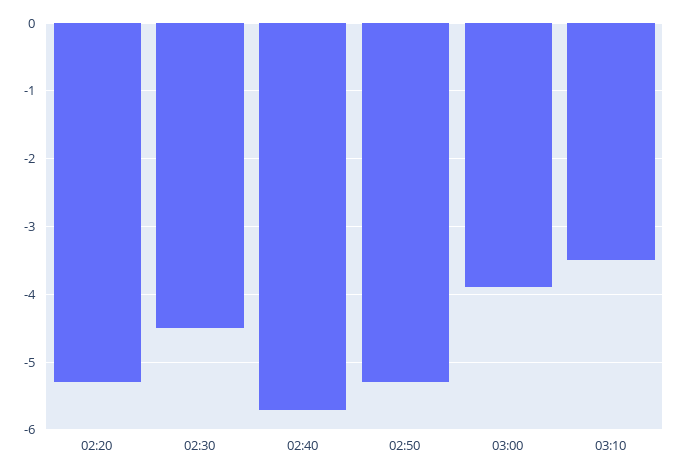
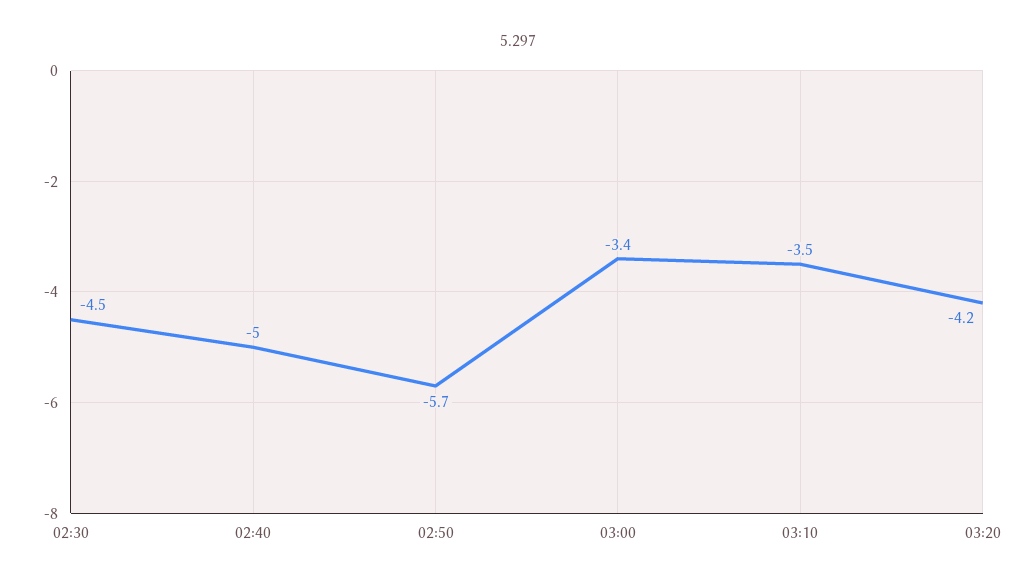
02:20: -5.3 -> none
02:40: -5.7 -> -5
02:50: -5.3 -> -5.7
03:00: -3.9 -> -3.4
03:20: none -> -4.2

